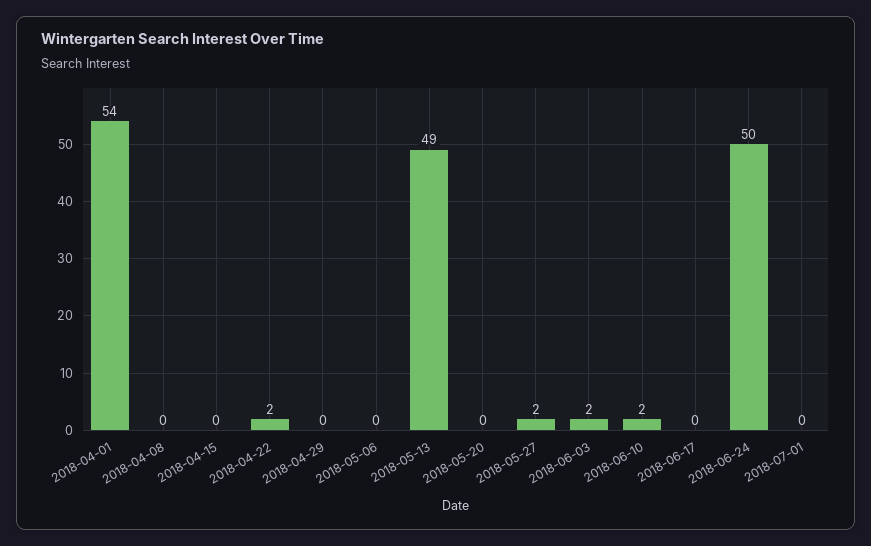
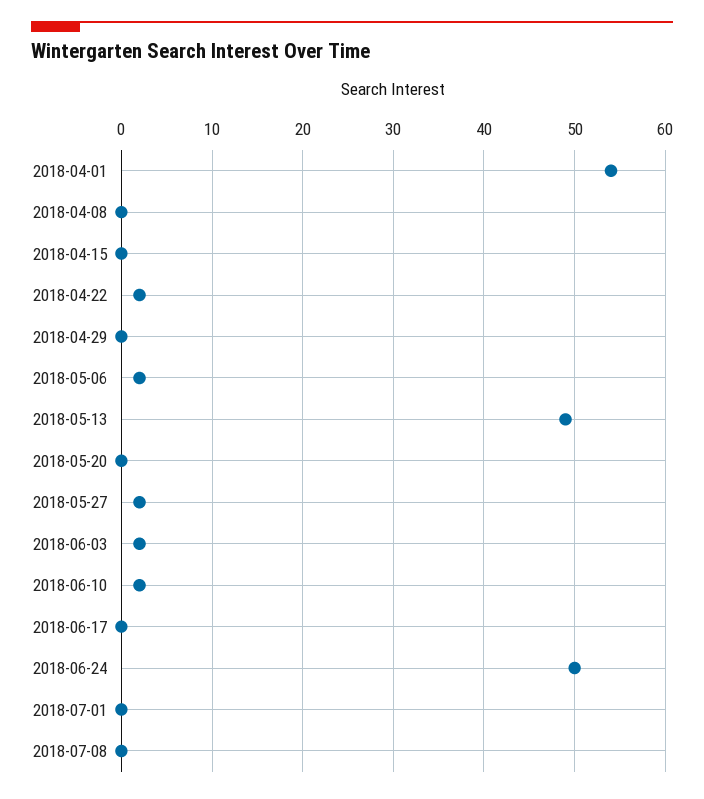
2018-05-06: 0 -> 2
2018-07-08: none -> 0

